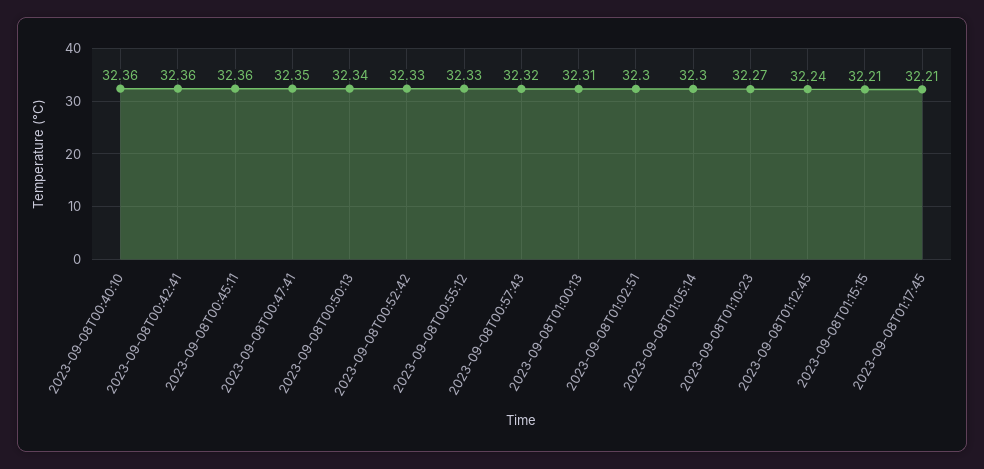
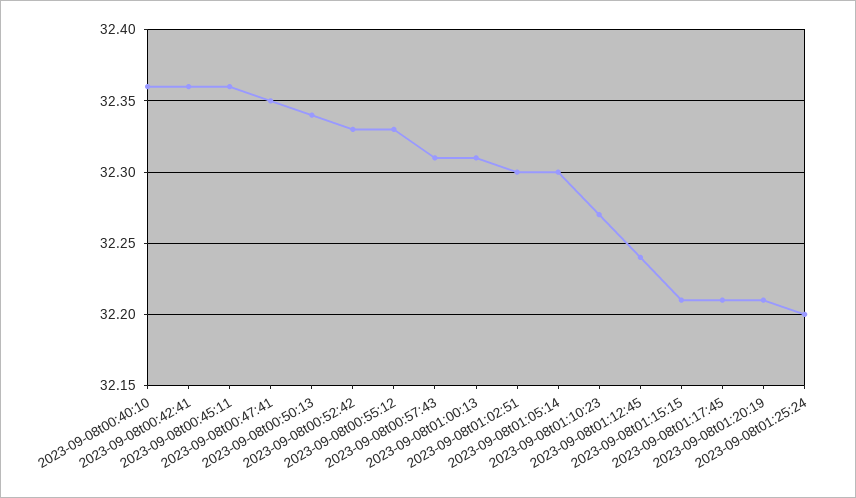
2023-09-08T00:57:43: 32.32 -> 32.31
2023-09-08t01:20:19: none -> 32.21
2023-09-08t01:25:24: none -> 32.2

